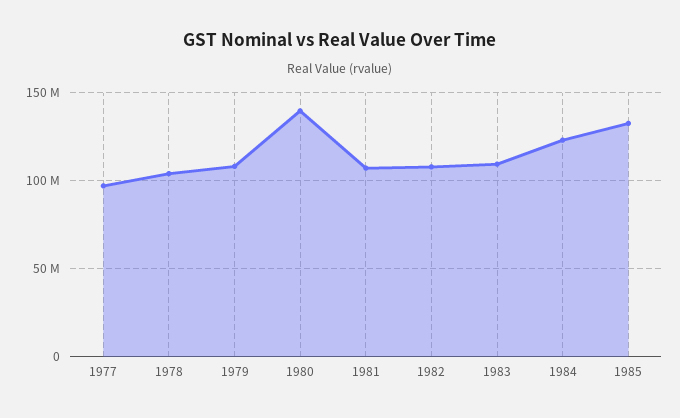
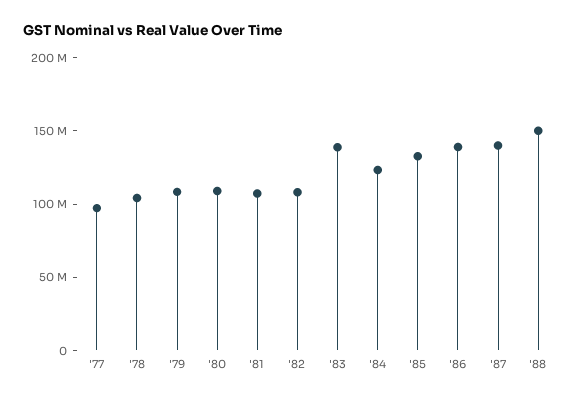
1980: 140000000 -> 110000000
1983: 110000000 -> 140000000
'86: none -> 140000000
'87: none -> 140000000
'88: none -> 150000000

